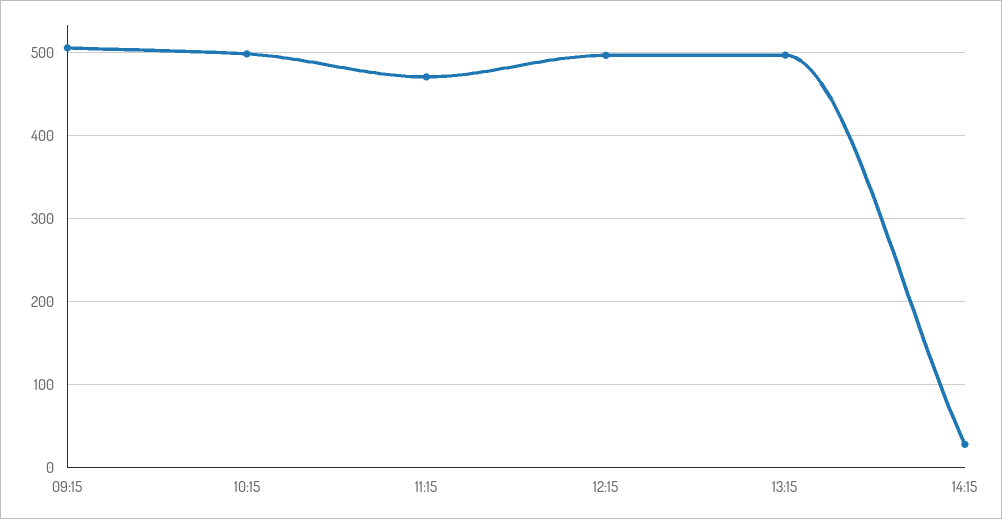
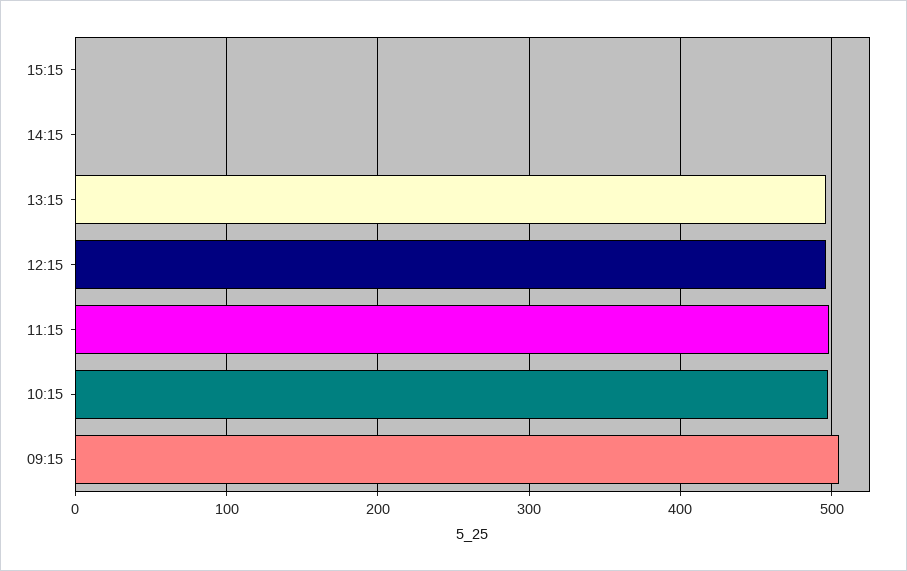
11:15: 470 -> 500
14:15: 30 -> 0
15:15: none -> 0

